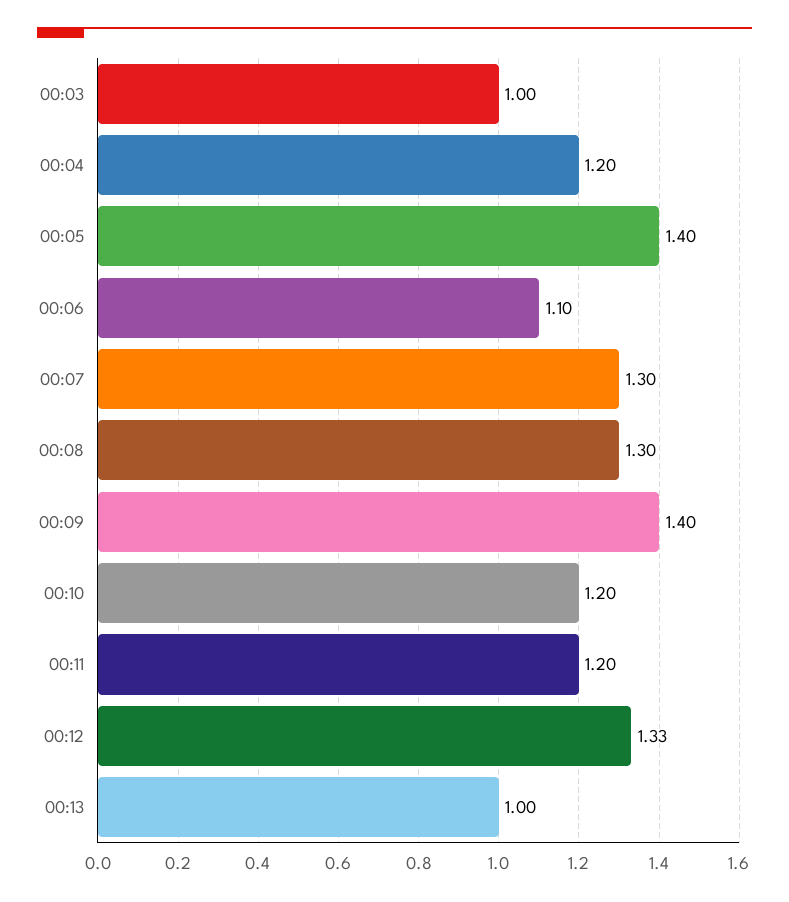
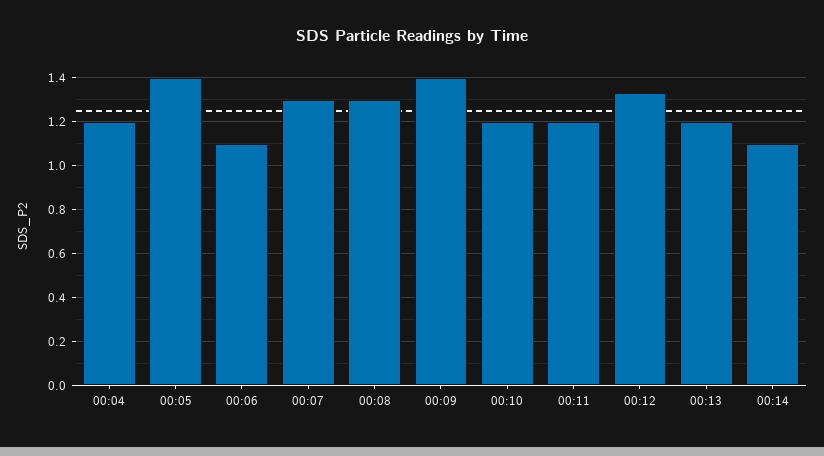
00:03: 1 -> none
00:13: 1 -> 1.2
00:14: none -> 1.1

